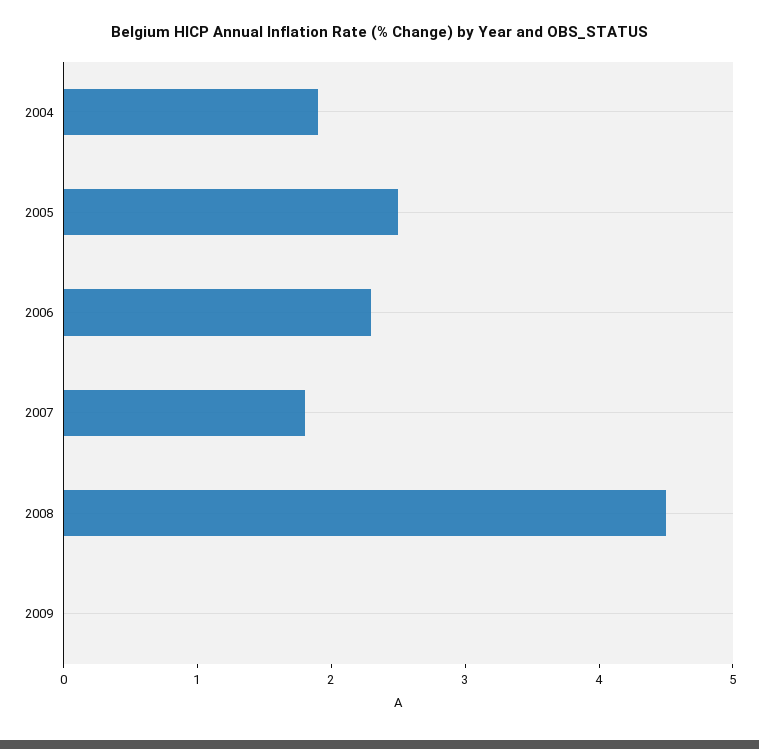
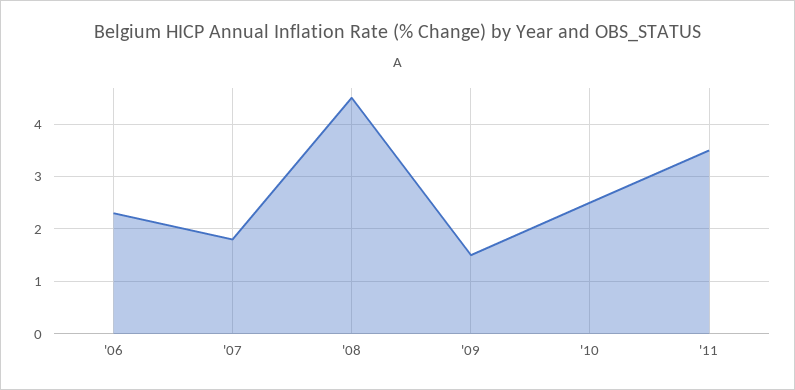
2004: 1.9 -> none
2005: 2.5 -> none
2009: 0 -> 1.5
'10: none -> 2.5
'11: none -> 3.5

